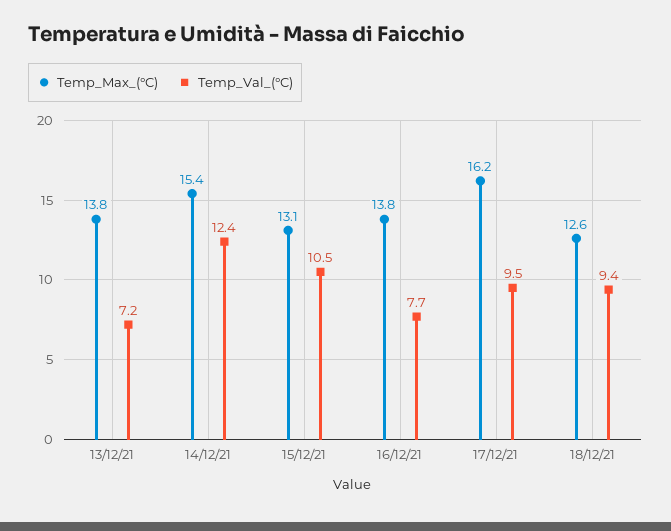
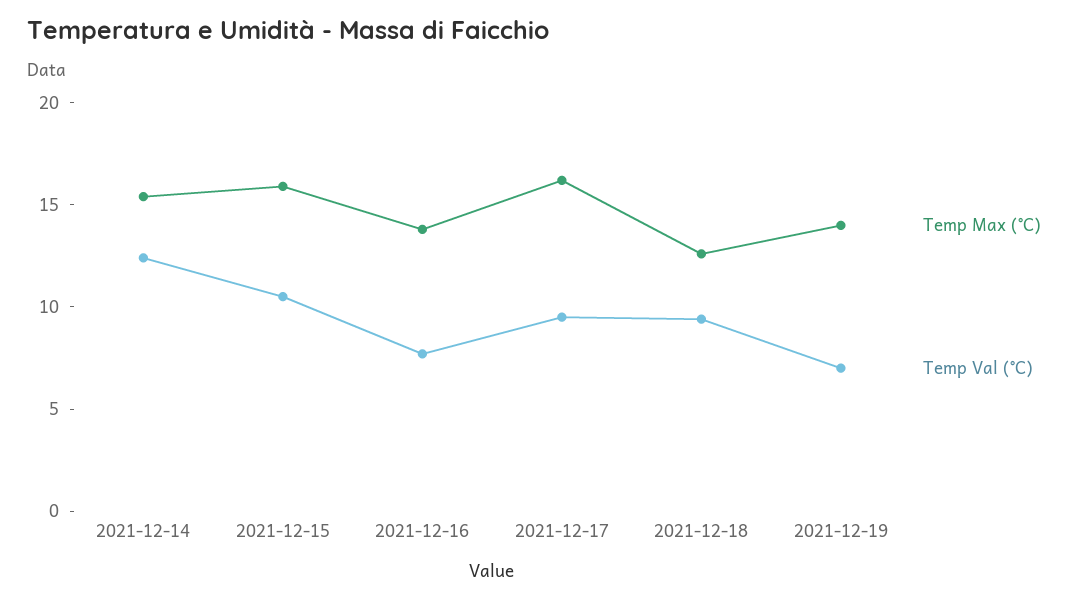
Temp_Max_(°C), 13/12/21: 13.8 -> none
Temp_Val_(°C), 13/12/21: 7.2 -> none
Temp_Max_(°C), 15/12/21: 13.1 -> 16
Temp_Max_(°C), 2021-12-19: none -> 14
Temp_Val_(°C), 2021-12-19: none -> 7

